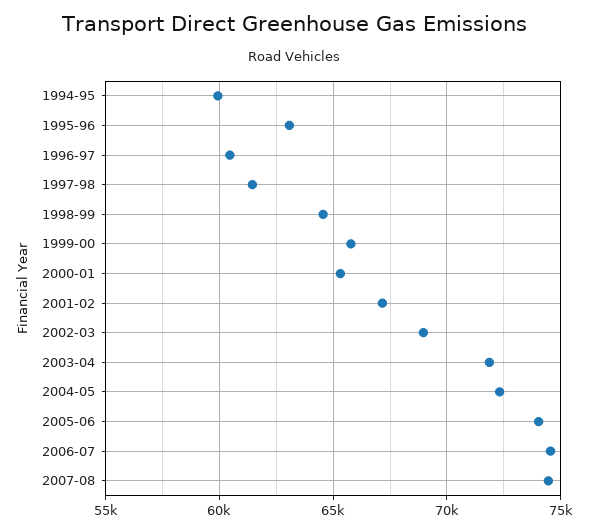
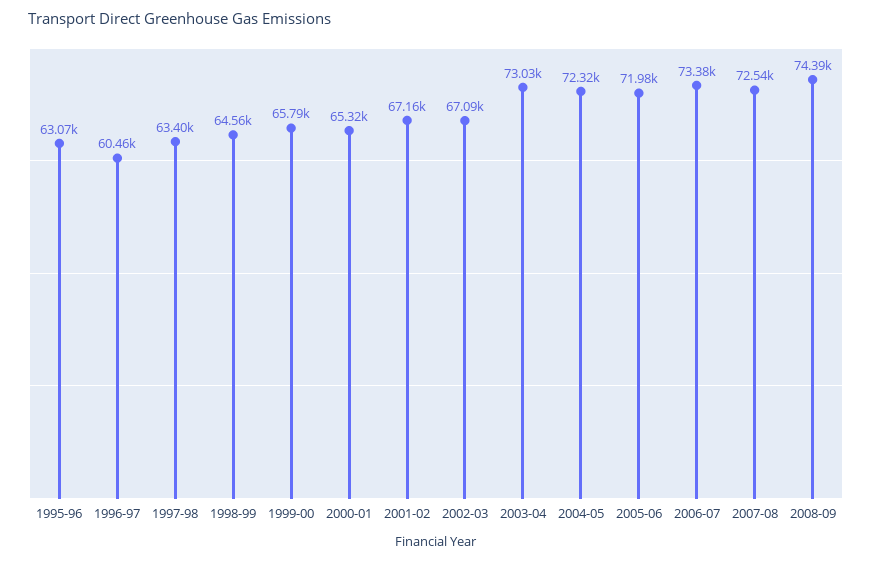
1994-95: 60000 -> none
1997-98: 61500 -> 63400
2002-03: 69000 -> 67090
2003-04: 72000 -> 73030
2005-06: 74000 -> 71980
2006-07: 74500 -> 73380
2007-08: 74500 -> 72540
2008-09: none -> 74390

